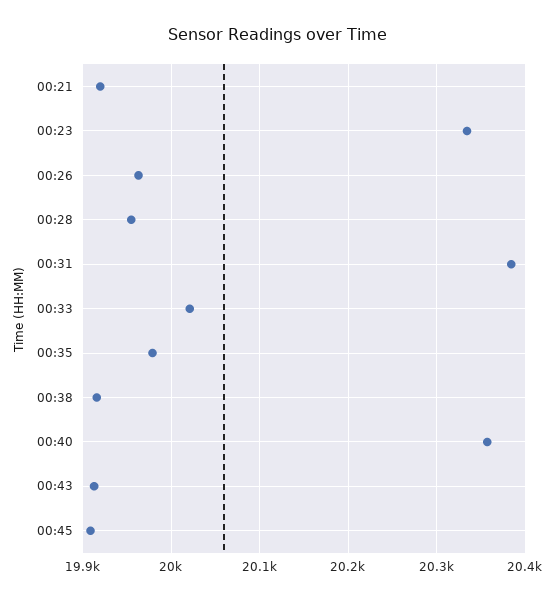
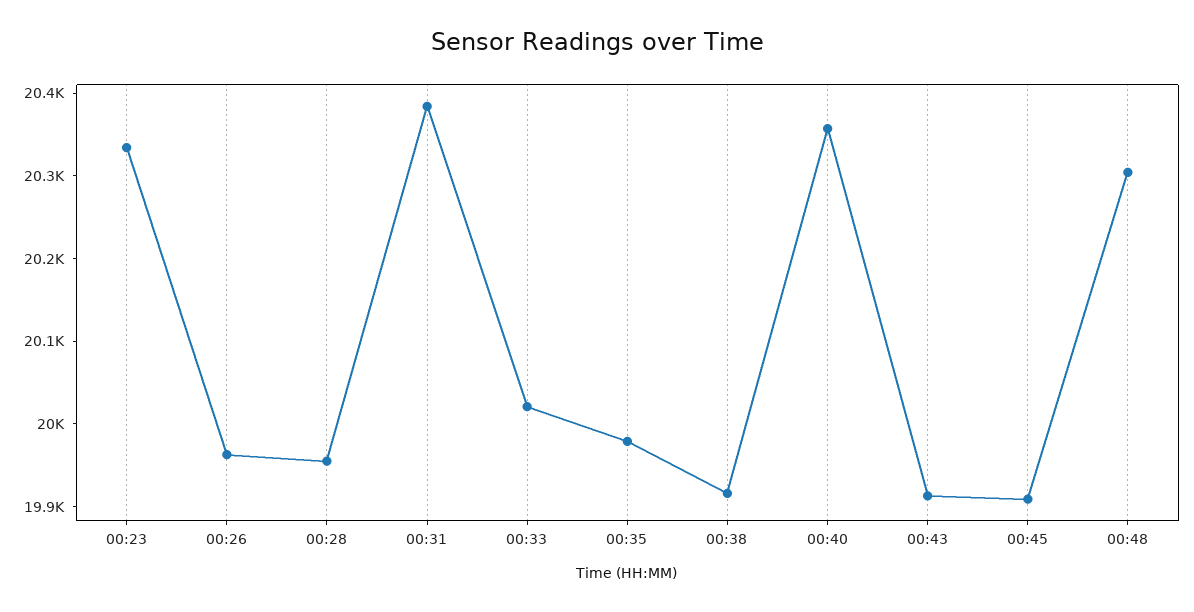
00:21: 19920 -> none
00:48: none -> 20300

